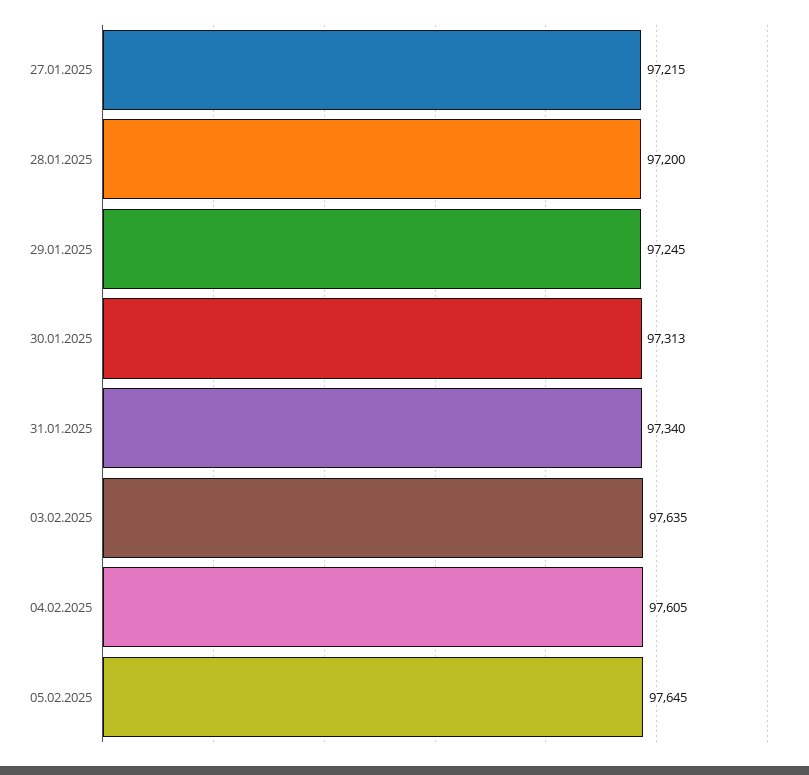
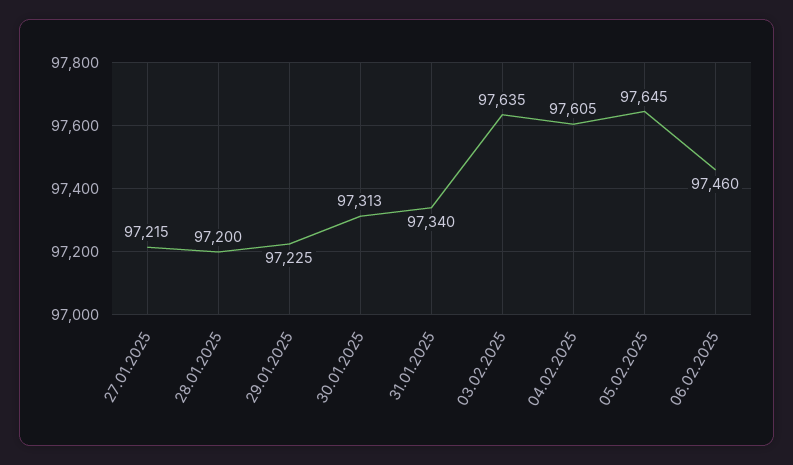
29.01.2025: 97245 -> 97225
06.02.2025: none -> 97460

